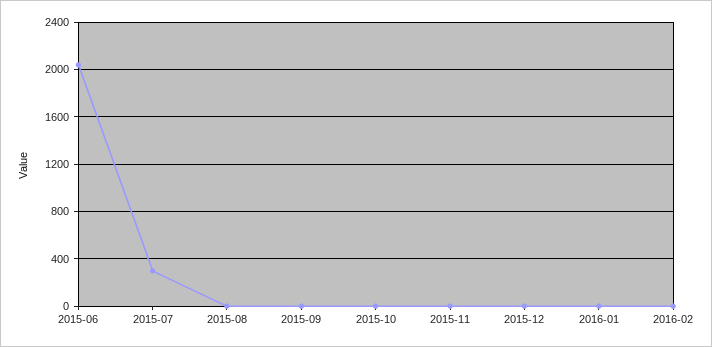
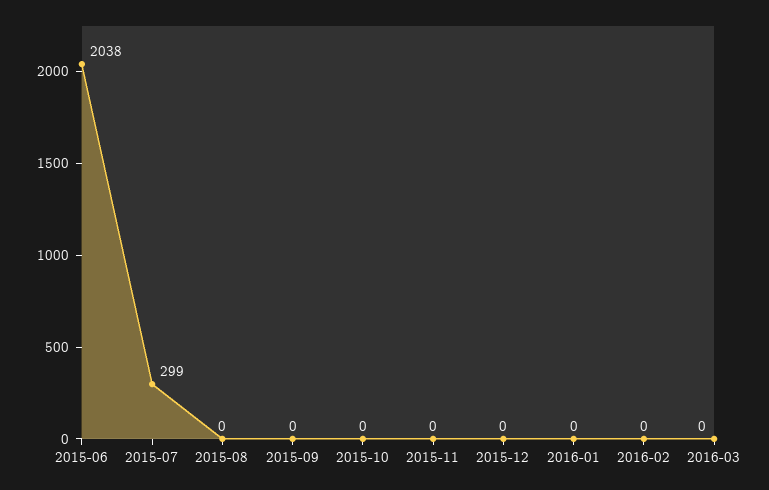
2016-03: none -> 0

